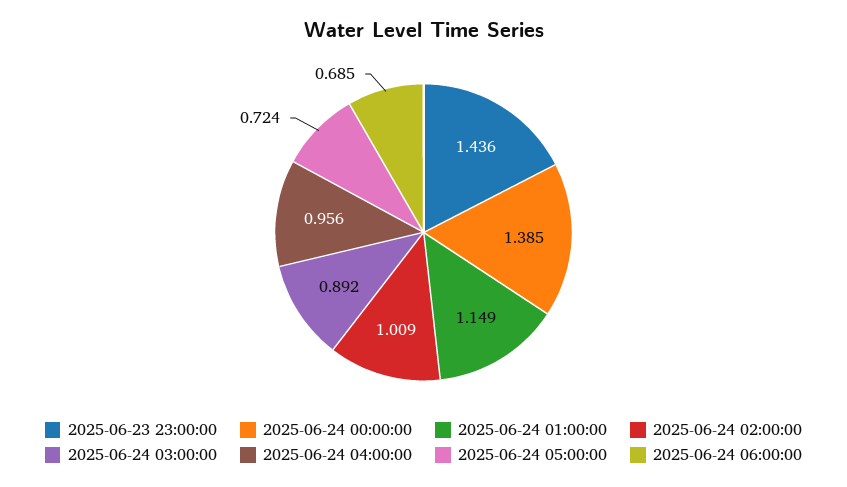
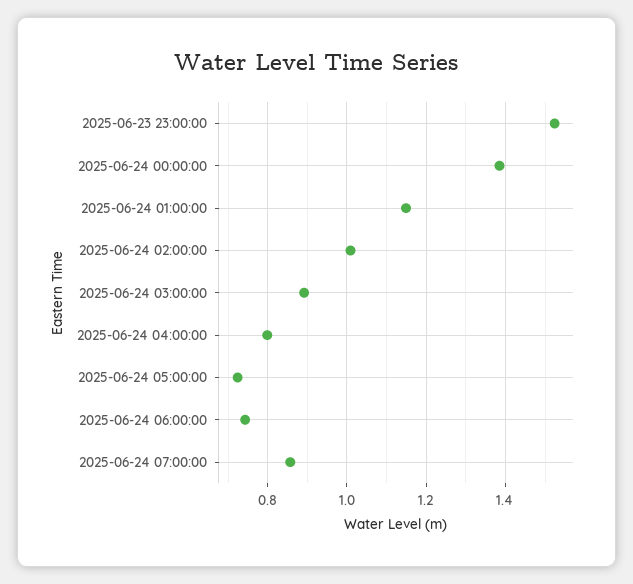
2025-06-23 23:00:00: 1.436 -> 1.52
2025-06-24 04:00:00: 0.956 -> 0.8
2025-06-24 06:00:00: 0.685 -> 0.74
2025-06-24 07:00:00: none -> 0.86

